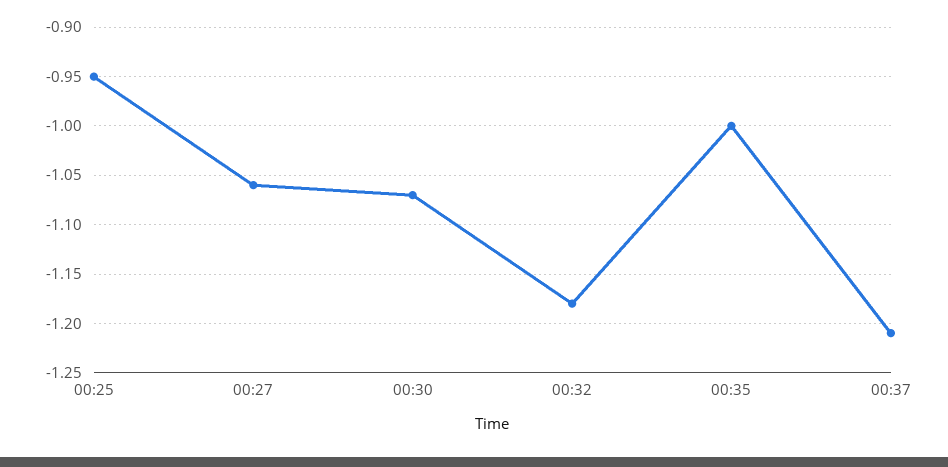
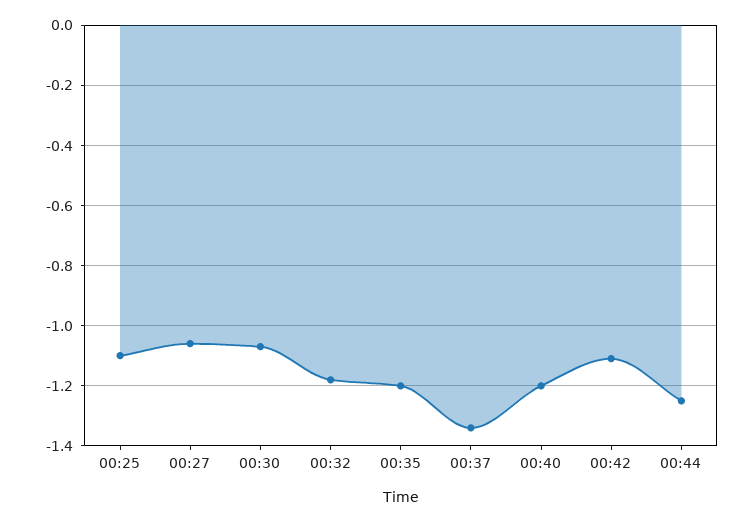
00:25: -0.95 -> -1.1
00:35: -1 -> -1.2
00:37: -1.21 -> -1.35
00:40: none -> -1.2
00:42: none -> -1.1
00:44: none -> -1.25

